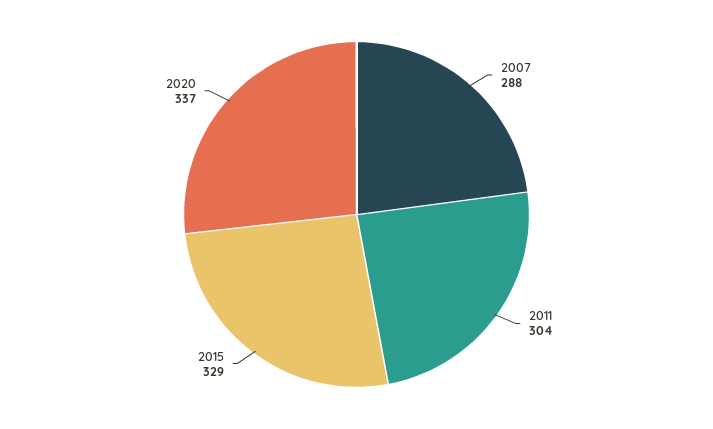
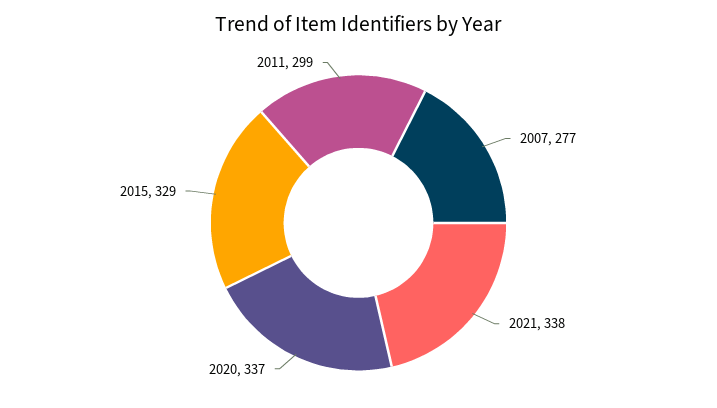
2007: 288 -> 277
2011: 304 -> 299
2021: none -> 338

